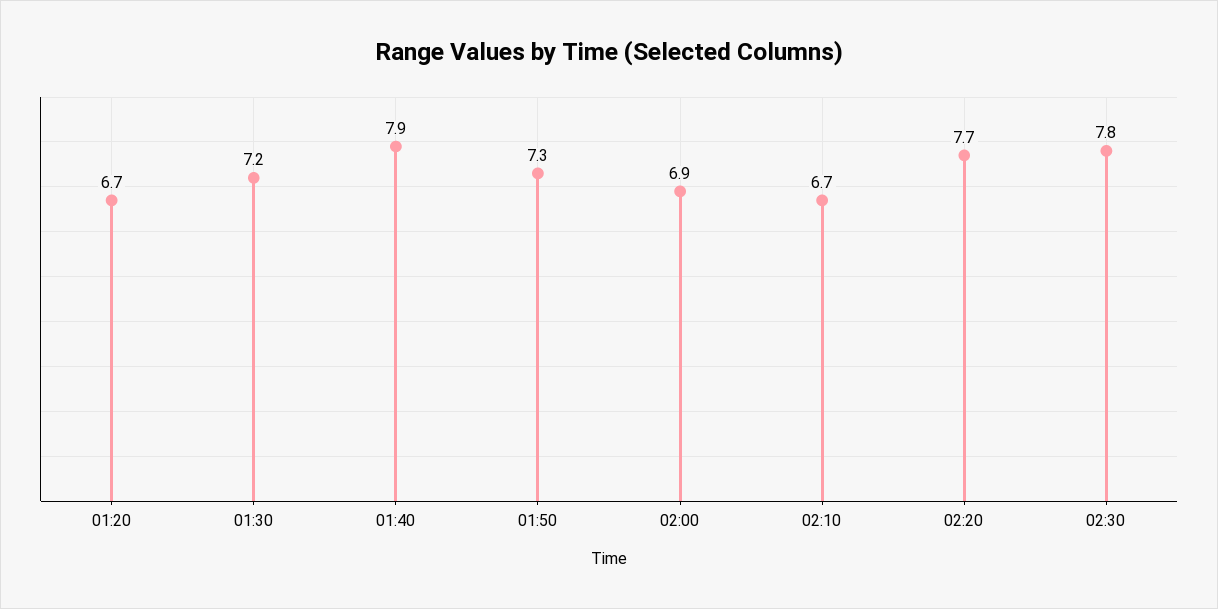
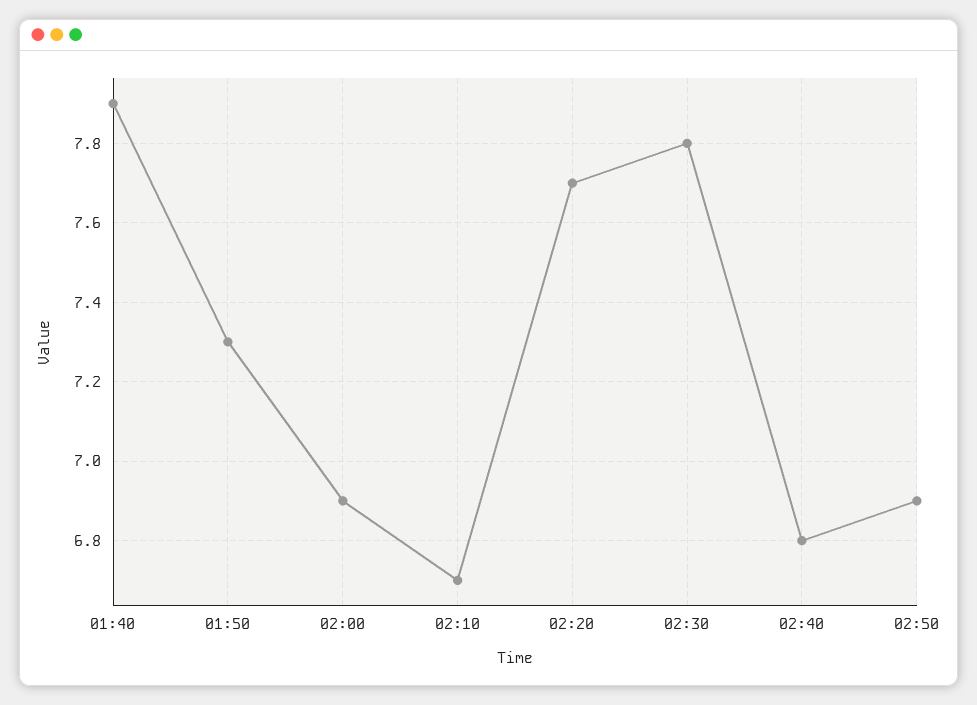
01:20: 6.7 -> none
01:30: 7.2 -> none
02:40: none -> 6.8
02:50: none -> 6.9

